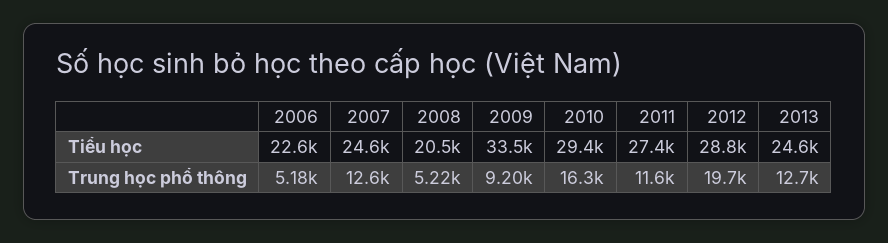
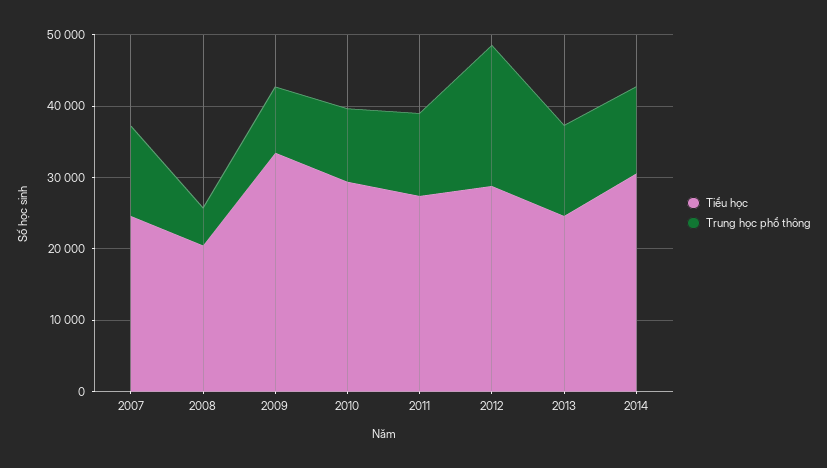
Tiểu học, 2006: 22600 -> none
Trung học phổ thông, 2006: 5180 -> none
Trung học phổ thông, 2010: 16300 -> 10000
Tiểu học, 2014: none -> 30000
Trung học phổ thông, 2014: none -> 12000

